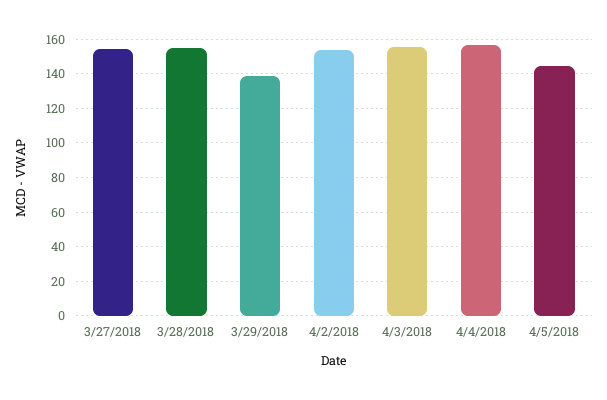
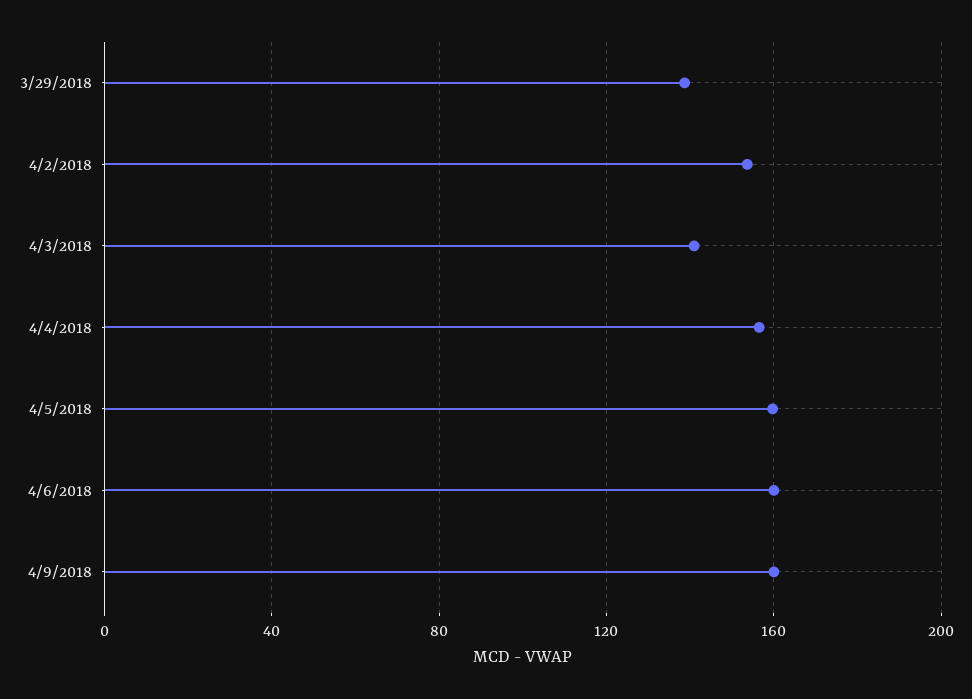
3/27/2018: 155 -> none
3/28/2018: 155 -> none
4/3/2018: 155 -> 140
4/5/2018: 145 -> 160
4/6/2018: none -> 160
4/9/2018: none -> 160

